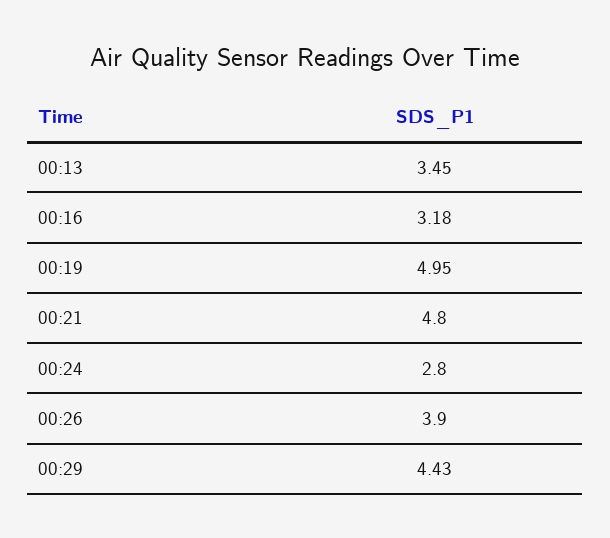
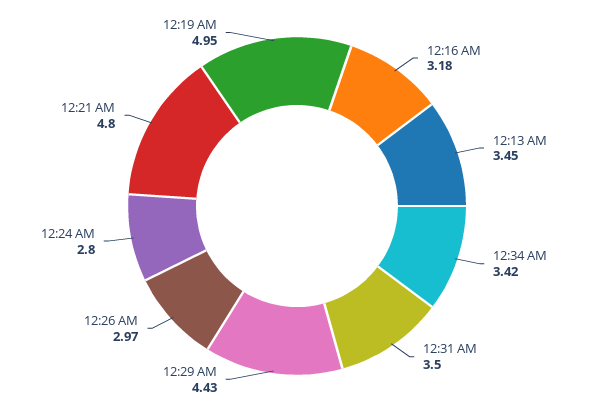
00:26: 3.9 -> 2.97
12:34 AM: none -> 3.42
12:31 AM: none -> 3.5

